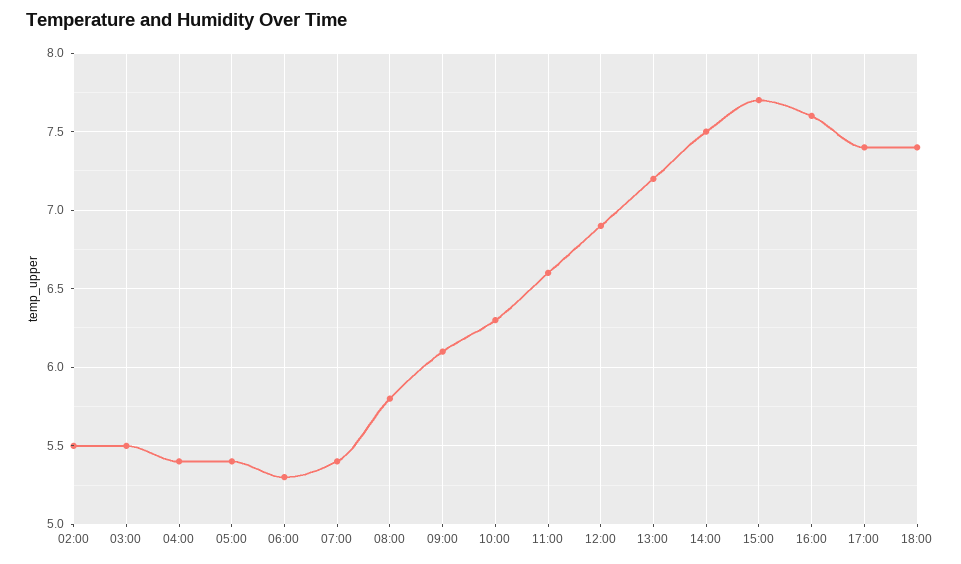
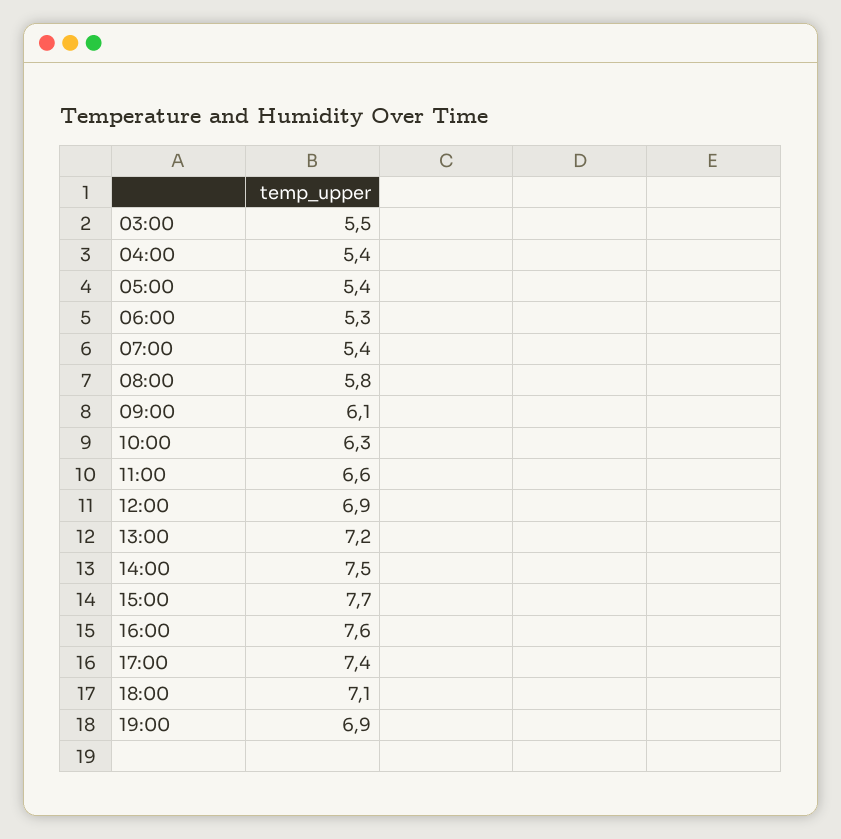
02:00: 5.5 -> none
18:00: 7.4 -> 7.1
19:00: none -> 6.9

